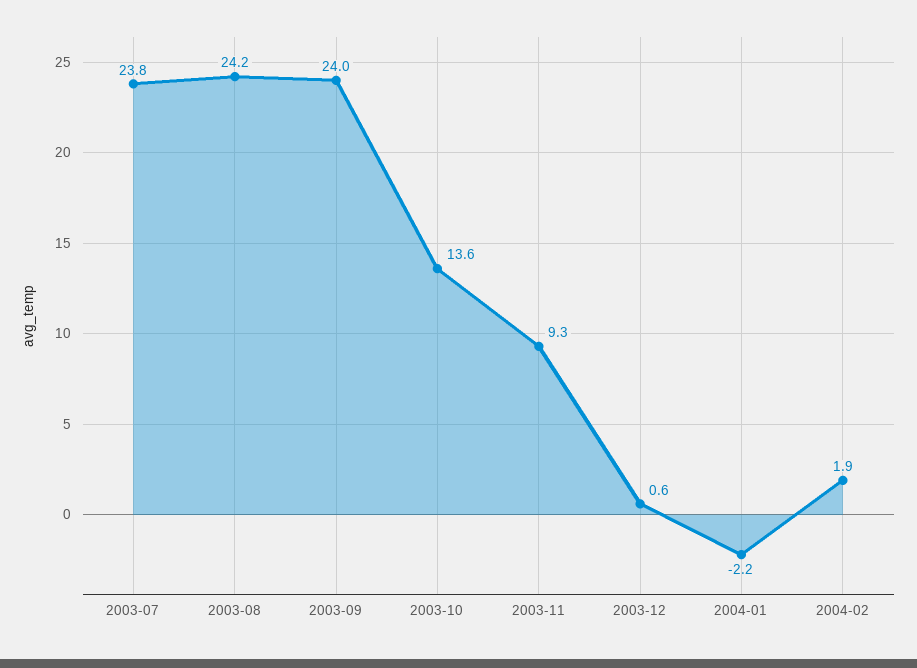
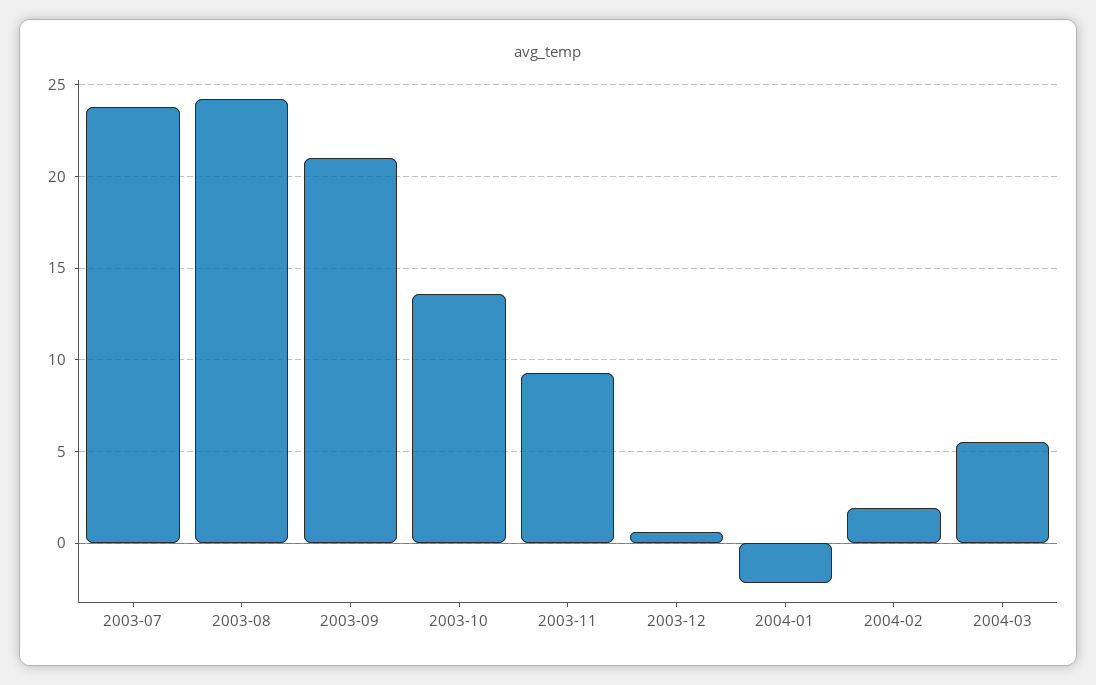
2003-09: 24 -> 21
2004-03: none -> 5.5

